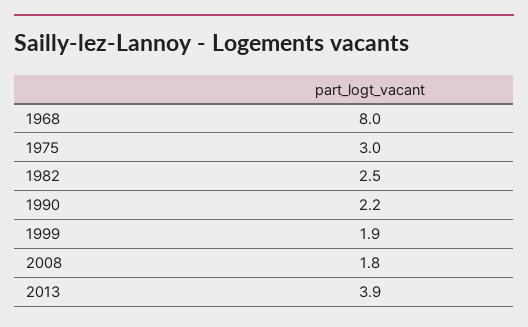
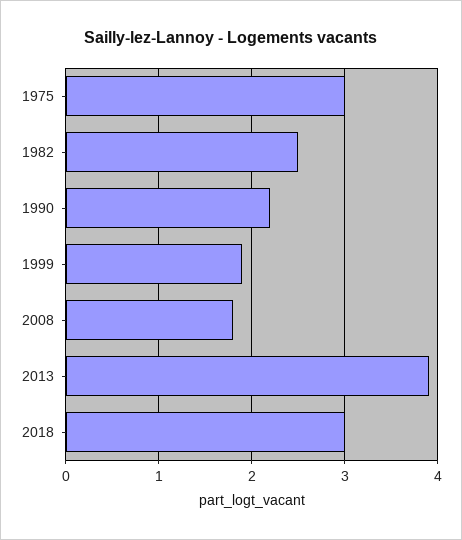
1968: 8 -> none
2018: none -> 3

